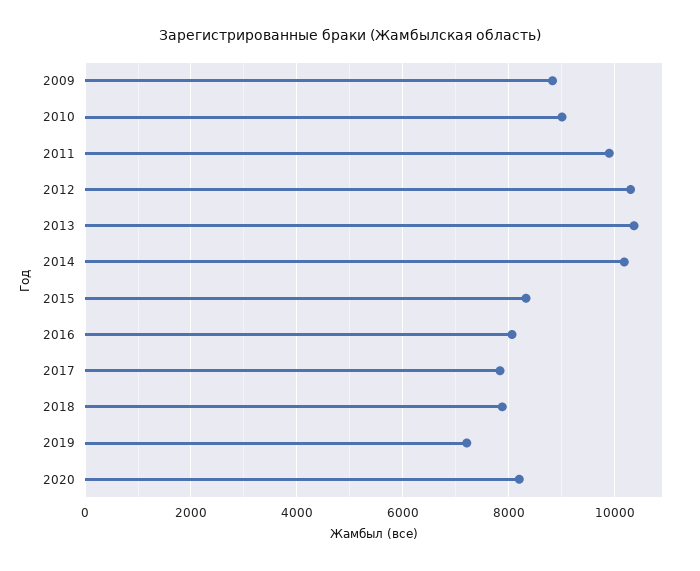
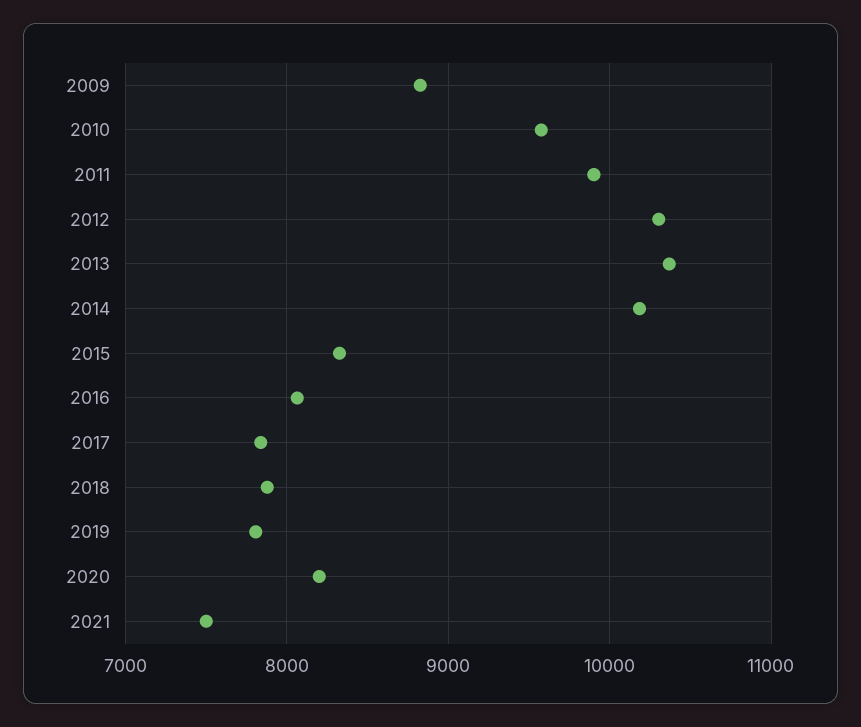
2010: 9000 -> 9600
2019: 7200 -> 7800
2021: none -> 7500

